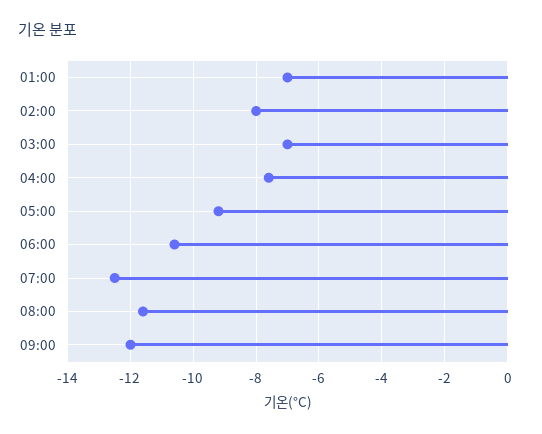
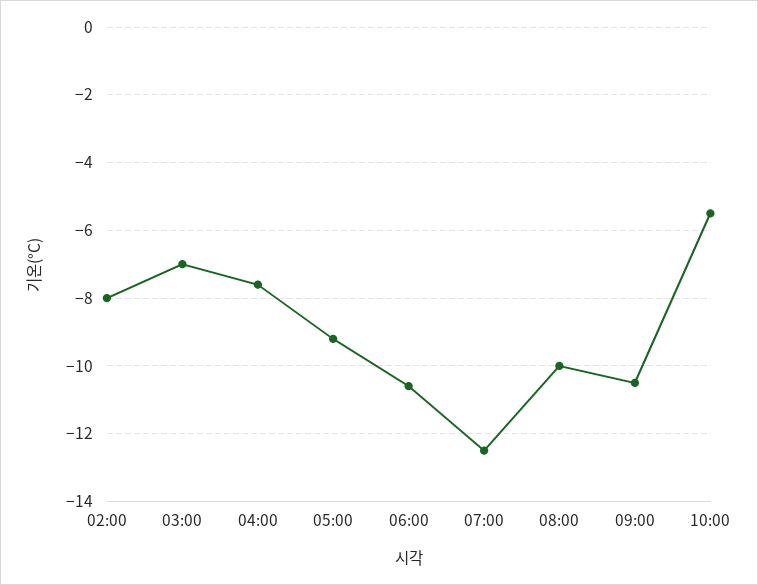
01:00: -7 -> none
08:00: -11.5 -> -10
09:00: -12 -> -10.5
10:00: none -> -5.5

